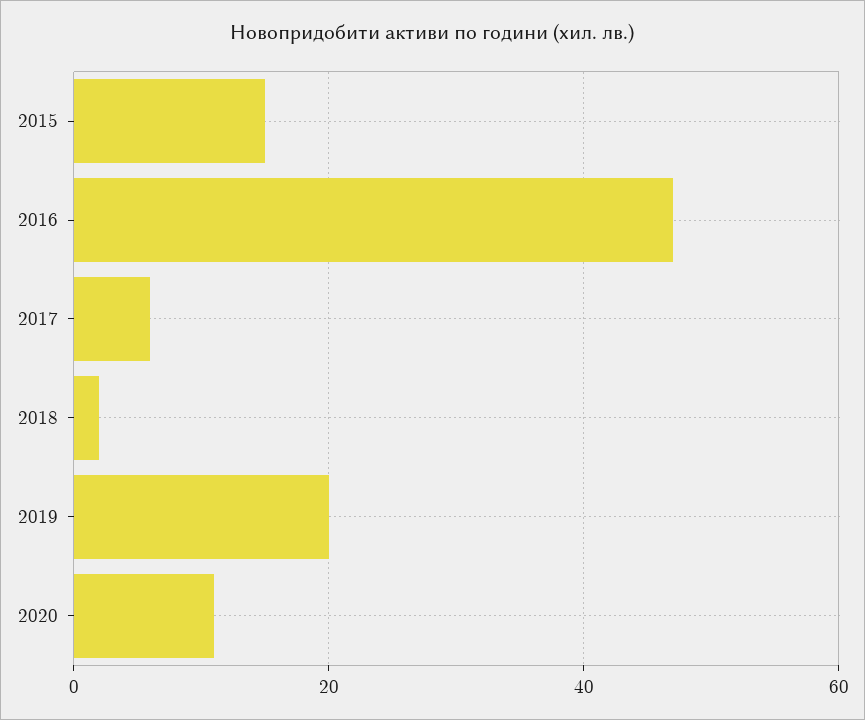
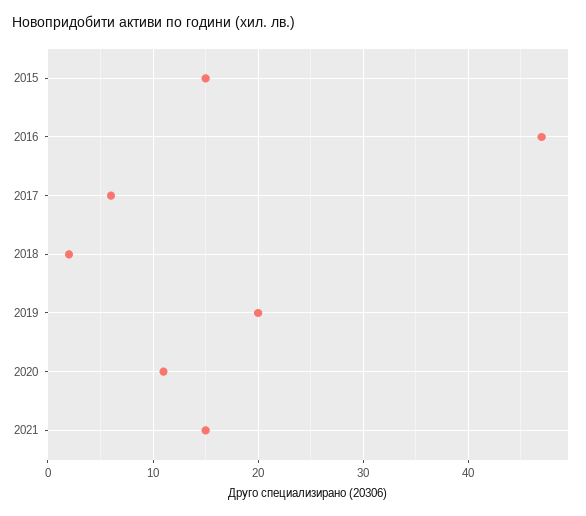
2021: none -> 15

